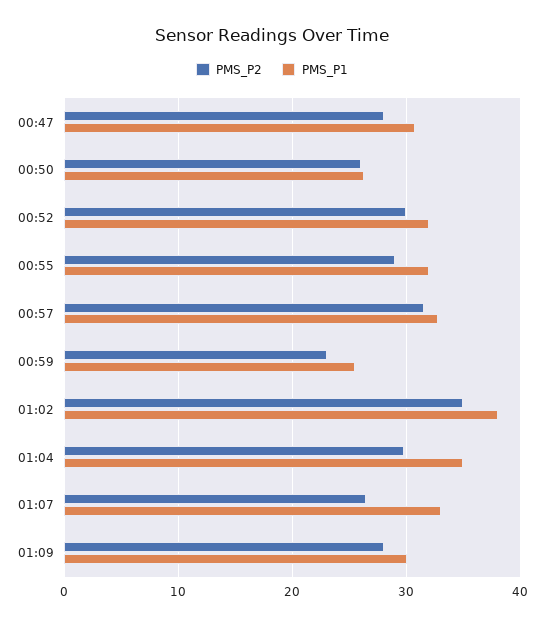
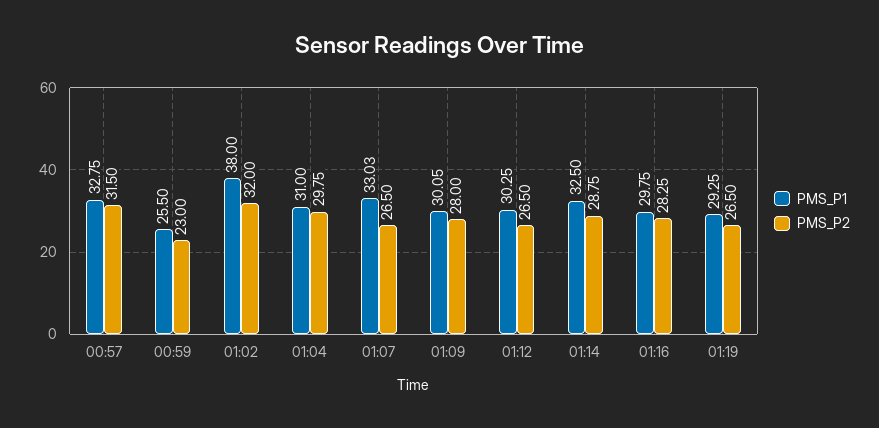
PMS_P2, 00:47: 28 -> none
PMS_P1, 00:47: 31 -> none
PMS_P2, 00:50: 26 -> none
PMS_P1, 00:50: 26 -> none
PMS_P2, 00:52: 30 -> none
PMS_P1, 00:52: 32 -> none
PMS_P2, 00:55: 29 -> none
PMS_P1, 00:55: 32 -> none
PMS_P2, 01:02: 35 -> 32
PMS_P1, 01:04: 35 -> 31
PMS_P1, 01:12: none -> 30.25
PMS_P2, 01:12: none -> 26.5
PMS_P1, 01:14: none -> 32.5
PMS_P2, 01:14: none -> 28.75
PMS_P1, 01:16: none -> 29.75
PMS_P2, 01:16: none -> 28.25
PMS_P1, 01:19: none -> 29.25
PMS_P2, 01:19: none -> 26.5

